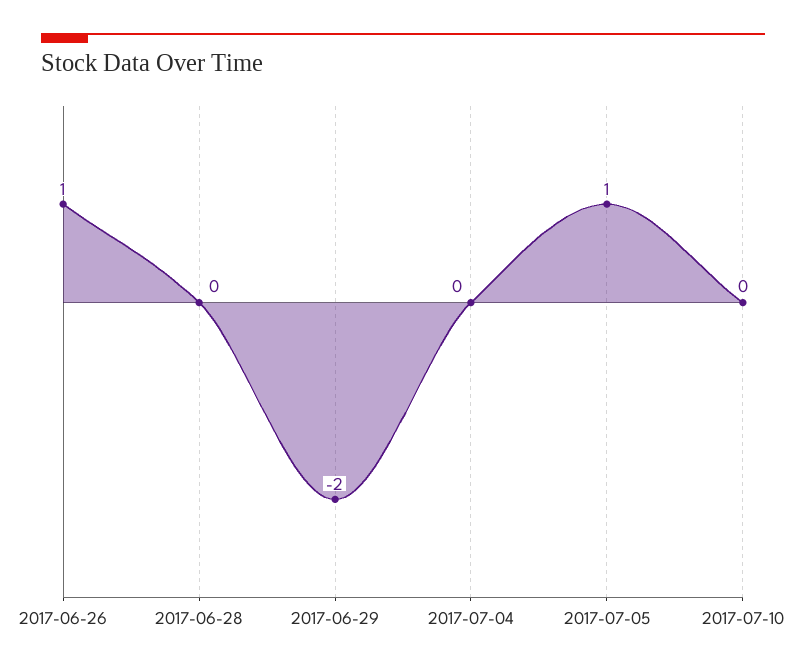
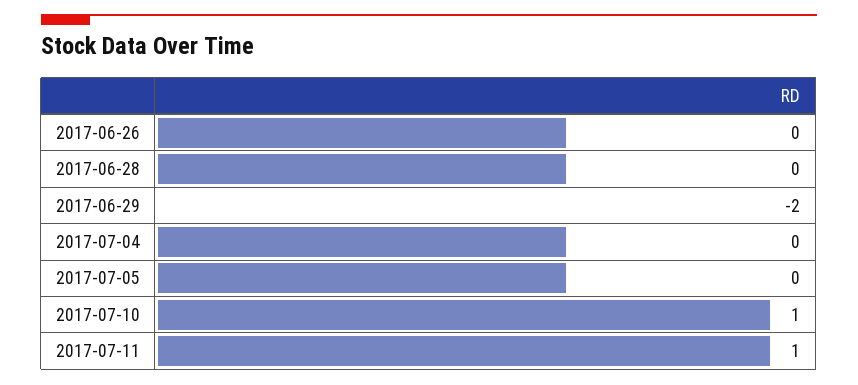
2017-06-26: 1 -> 0
2017-07-05: 1 -> 0
2017-07-10: 0 -> 1
2017-07-11: none -> 1

